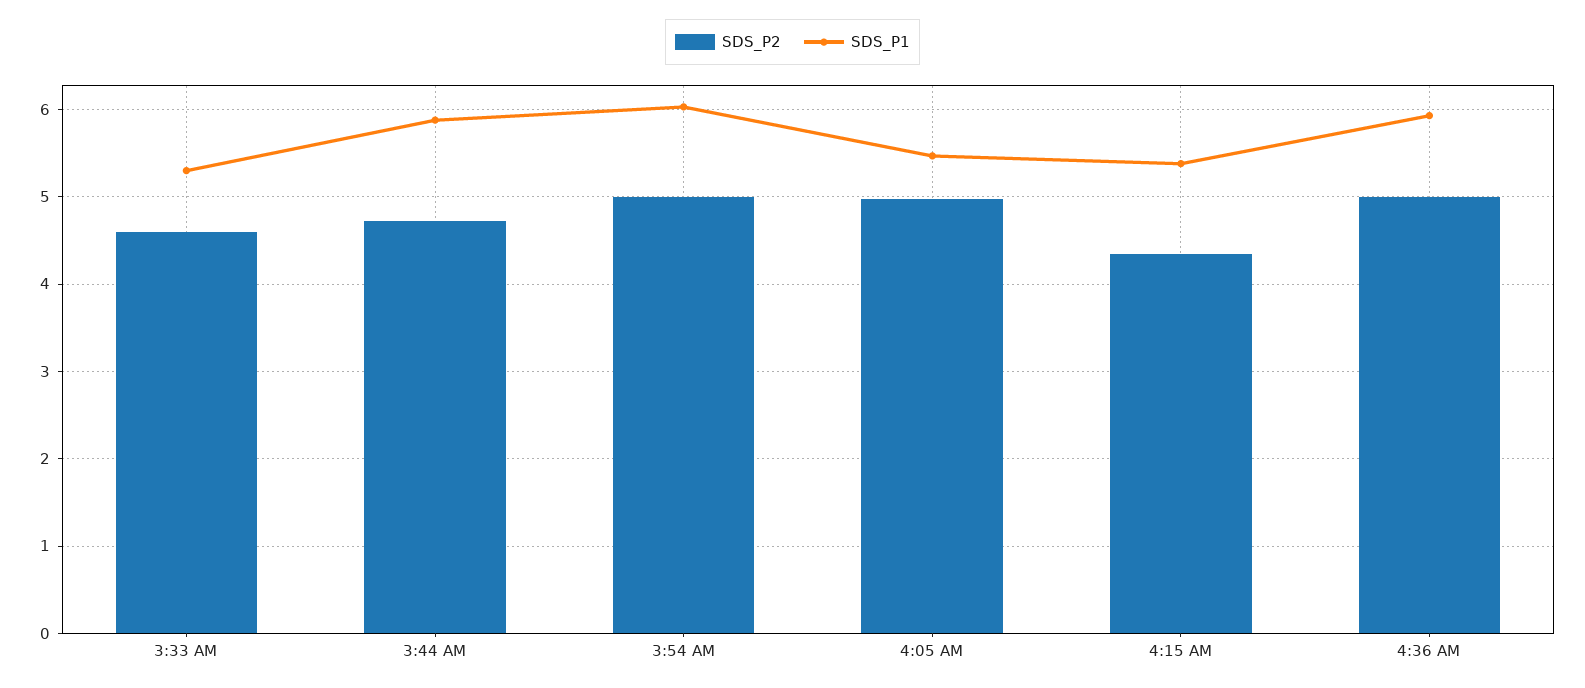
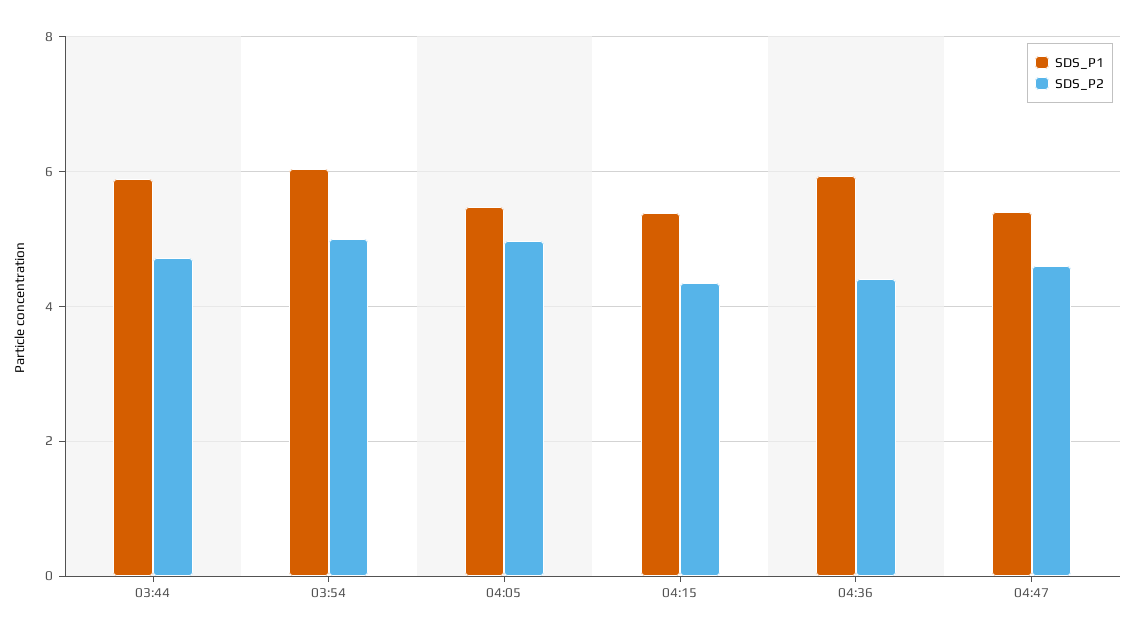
SDS_P2, 3:33 AM: 4.6 -> none
SDS_P1, 3:33 AM: 5.3 -> none
SDS_P2, 4:36 AM: 5 -> 4.4
SDS_P1, 04:47: none -> 5.4
SDS_P2, 04:47: none -> 4.6

